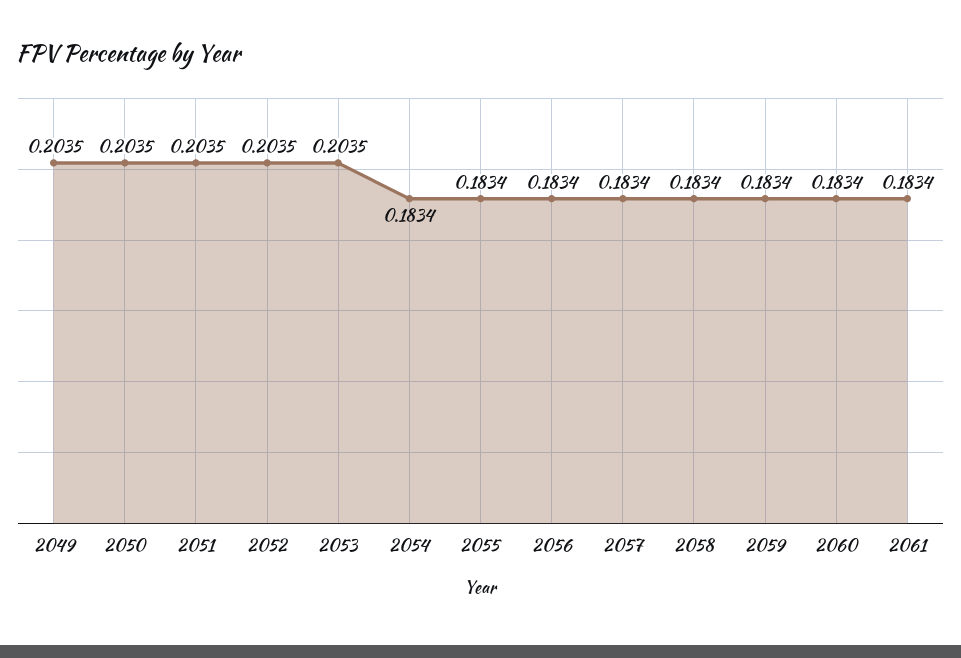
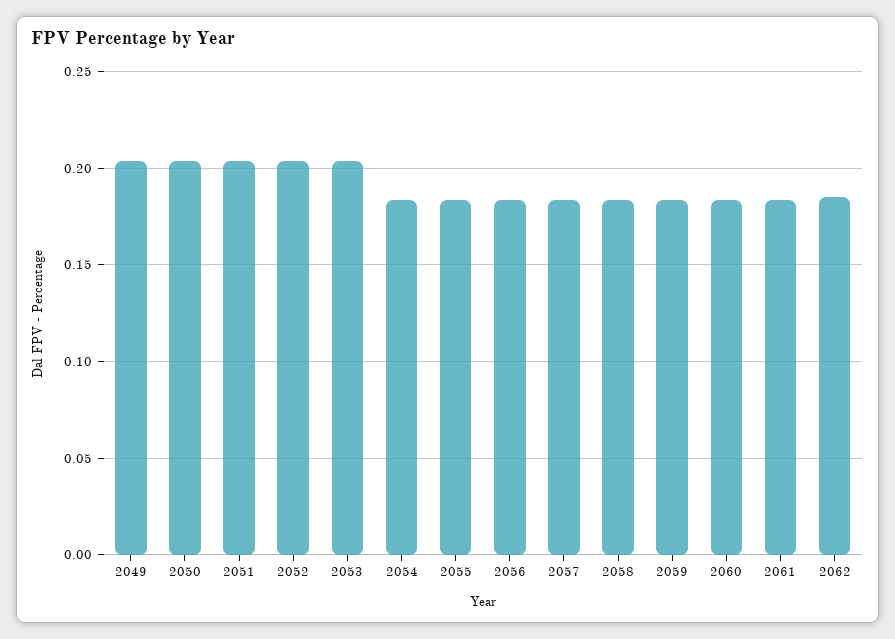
2062: none -> 0.185

